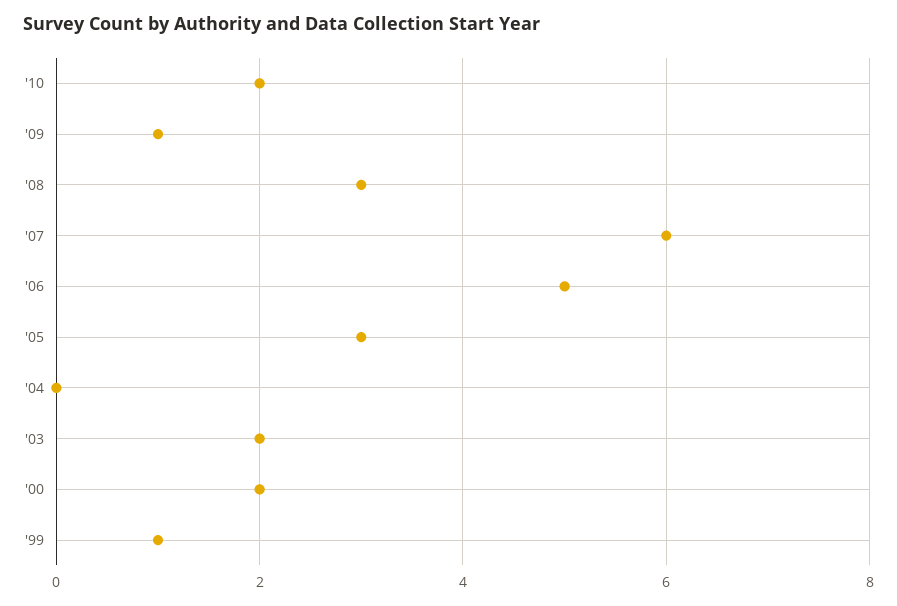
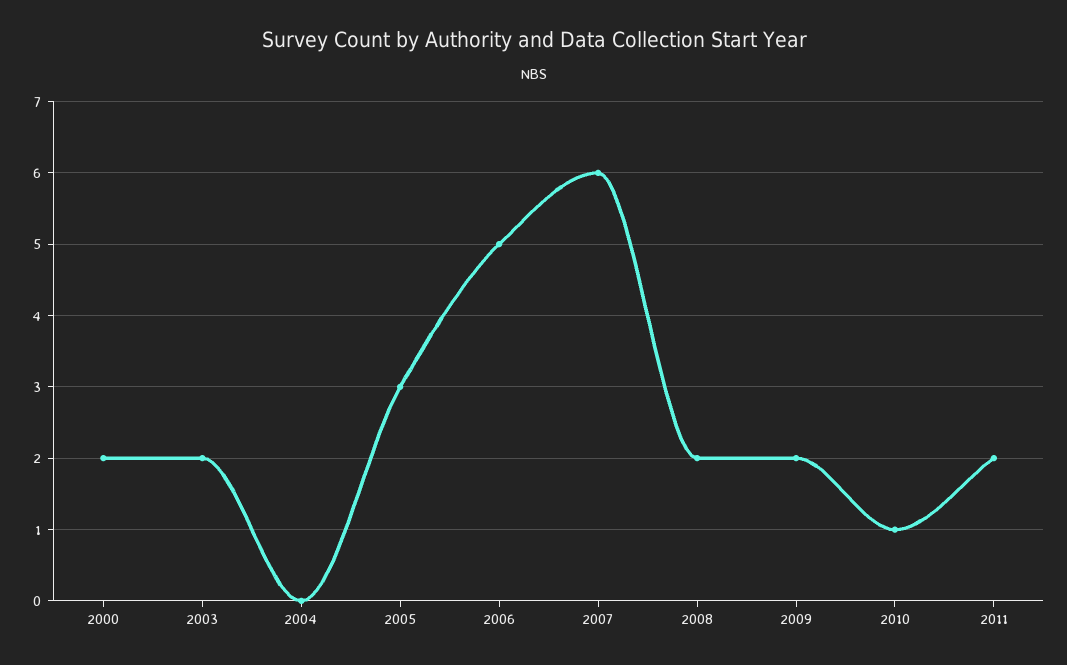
'10: 2 -> 1
'09: 1 -> 2
'08: 3 -> 2
'99: 1 -> none
2011: none -> 2

